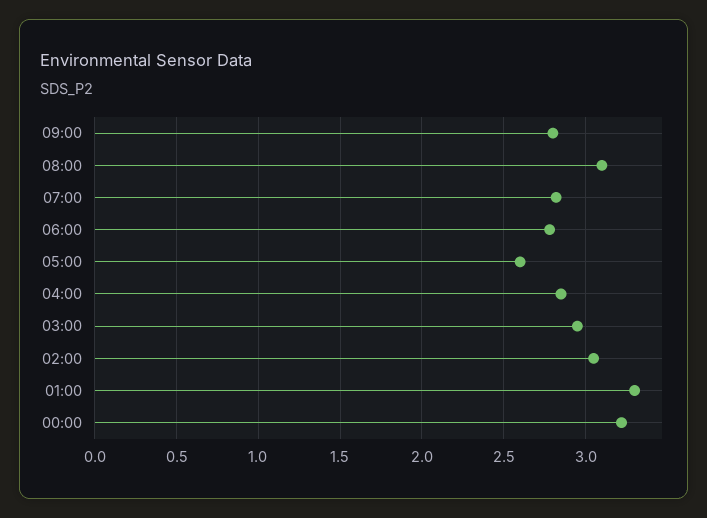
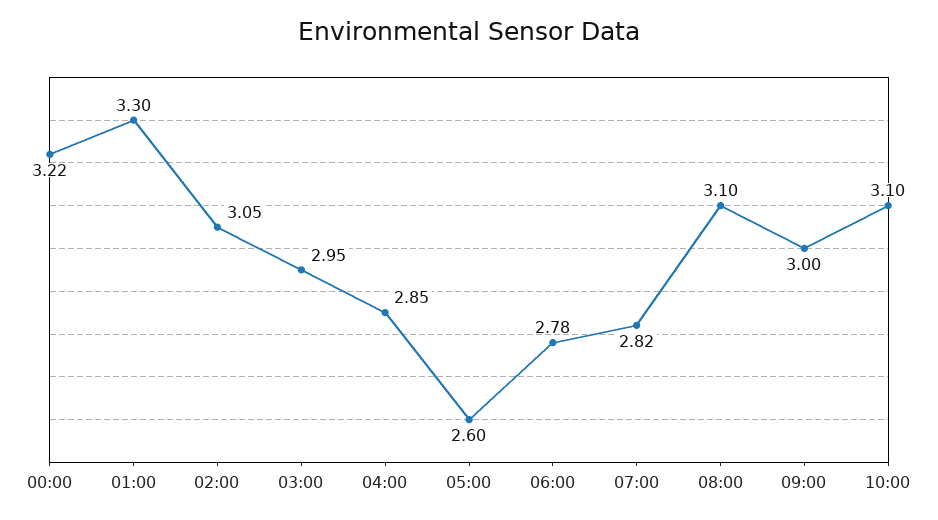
09:00: 2.8 -> 3
10:00: none -> 3.1

